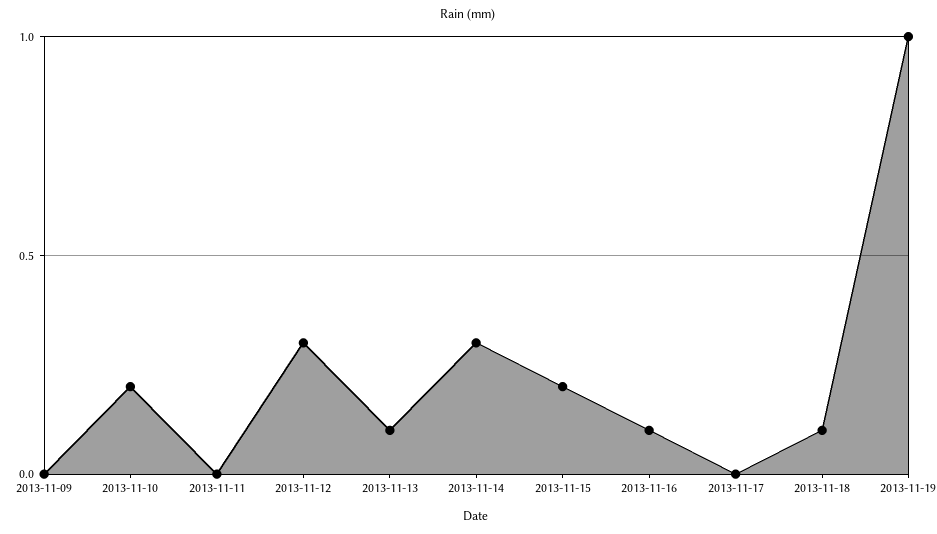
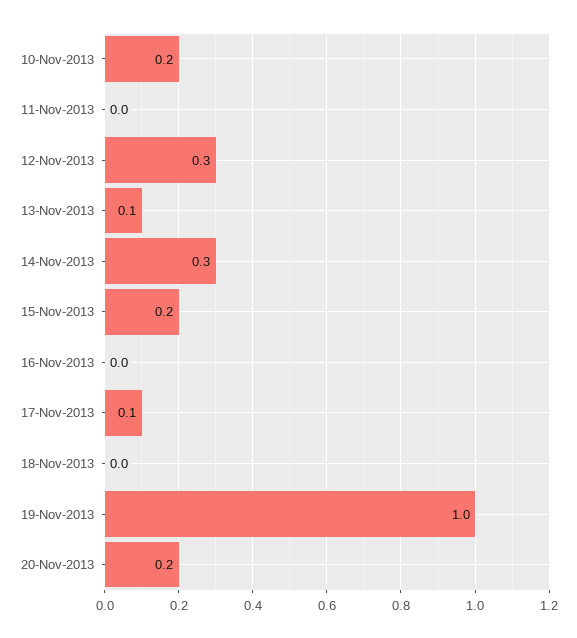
2013-11-09: 0 -> none
2013-11-16: 0.1 -> 0
2013-11-17: 0 -> 0.1
2013-11-18: 0.1 -> 0
20-Nov-2013: none -> 0.2

